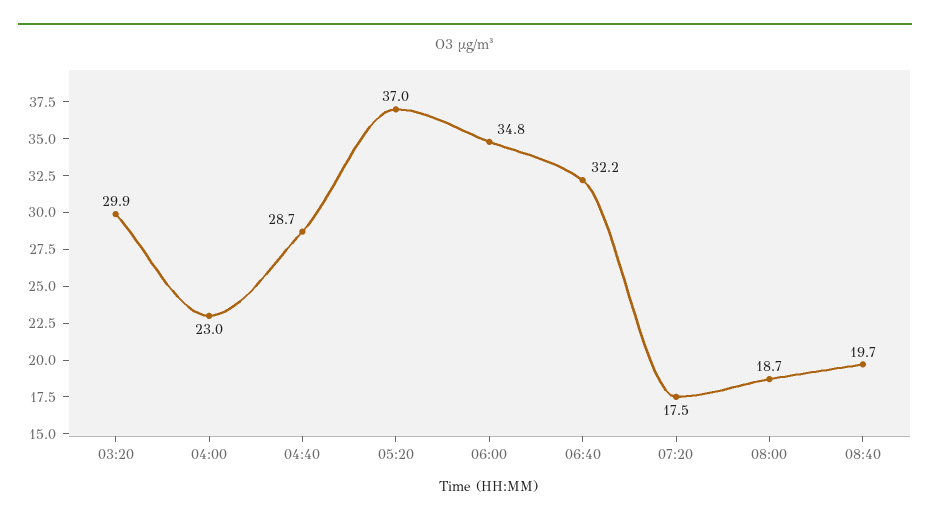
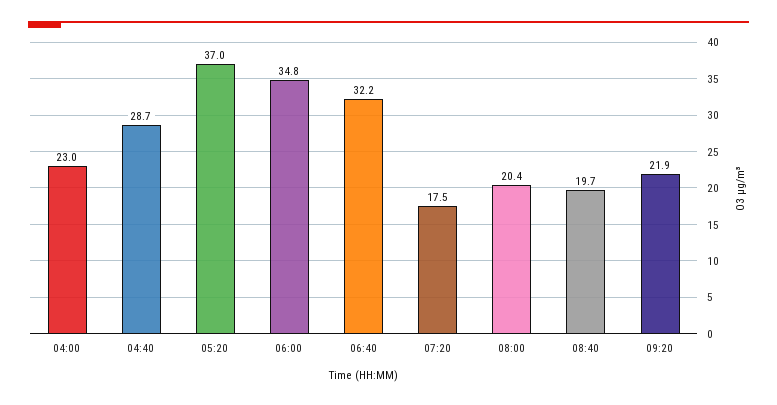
03:20: 29.9 -> none
08:00: 18.7 -> 20.4
09:20: none -> 21.9

